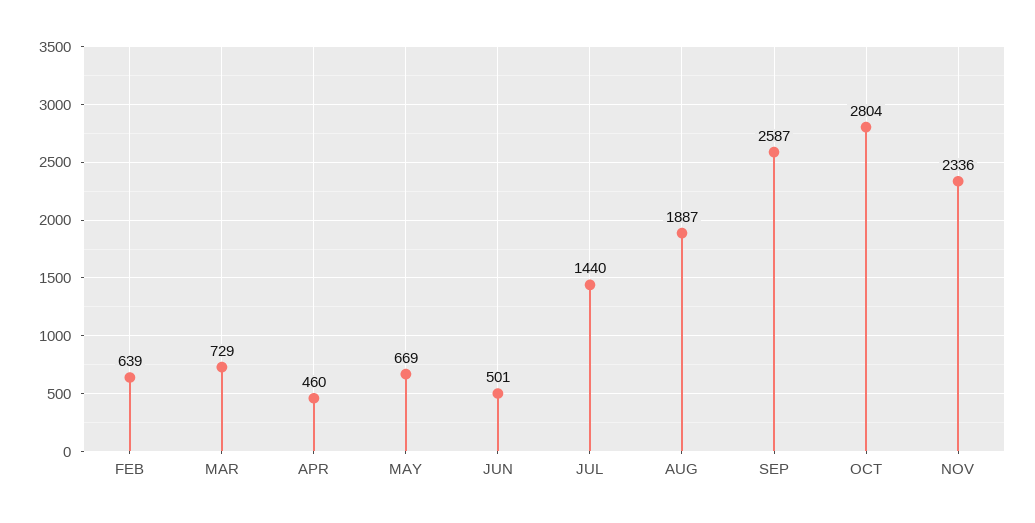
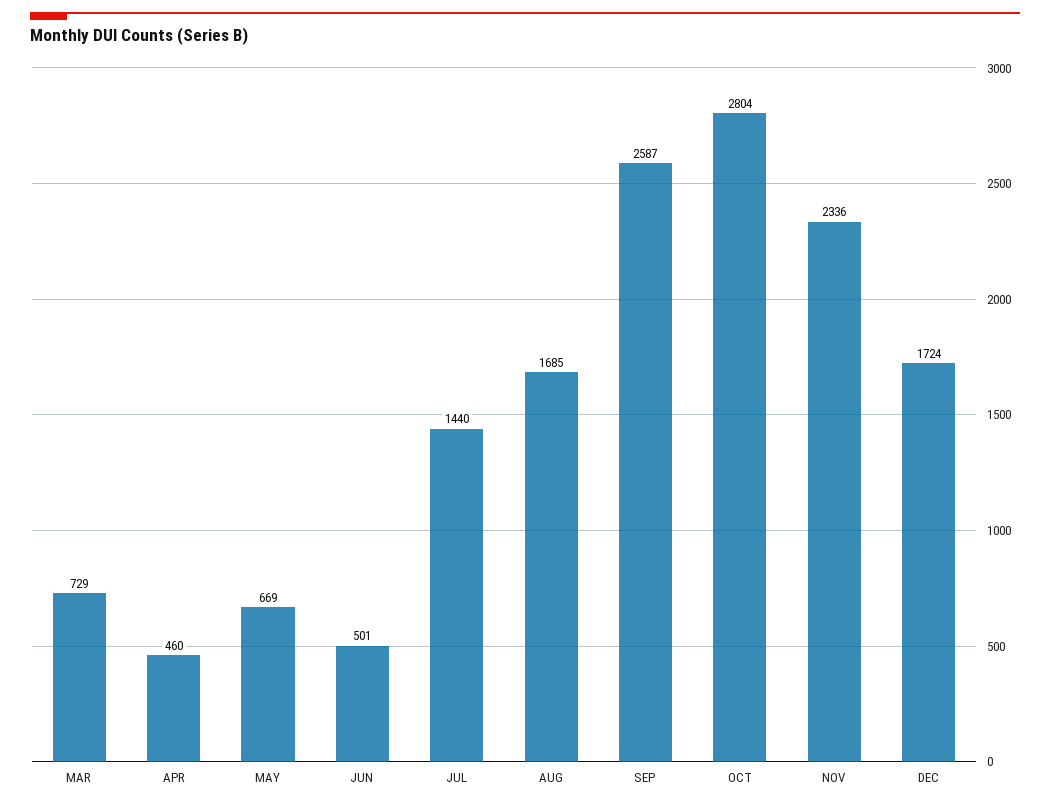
FEB: 639 -> none
AUG: 1887 -> 1685
DEC: none -> 1724

